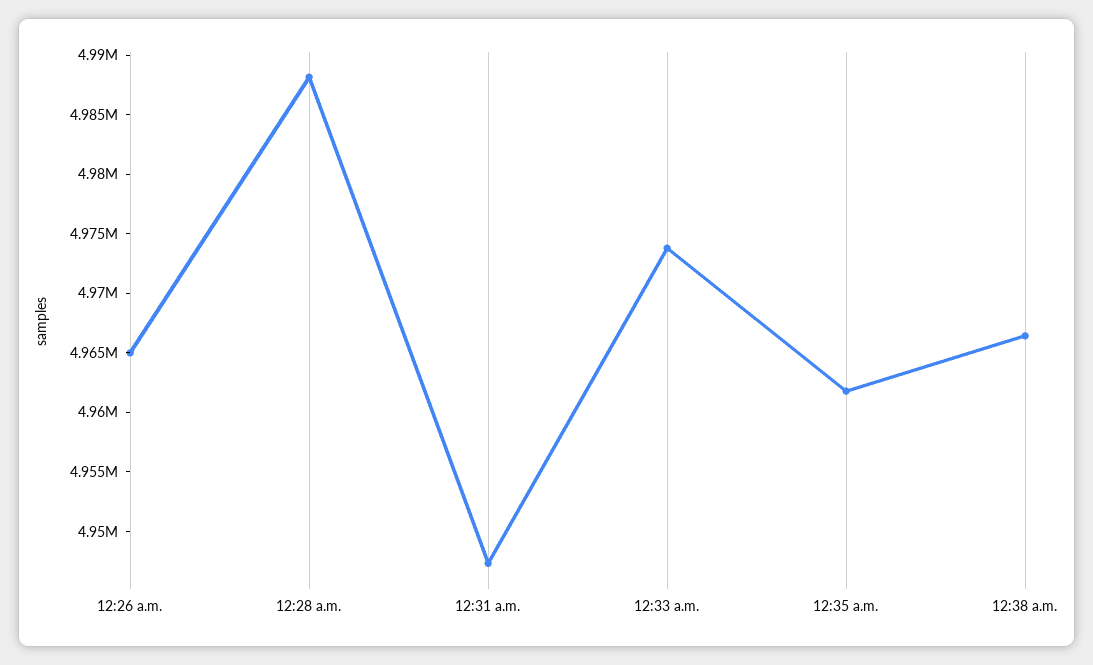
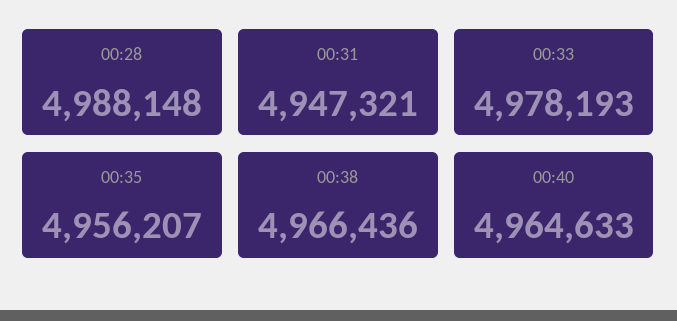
12:26 a.m.: 4965000 -> none
12:33 a.m.: 4974000 -> 4978193
12:35 a.m.: 4962000 -> 4956207
00:40: none -> 4964633

